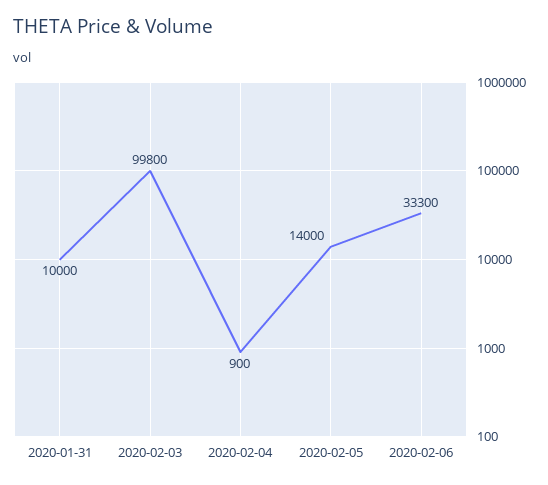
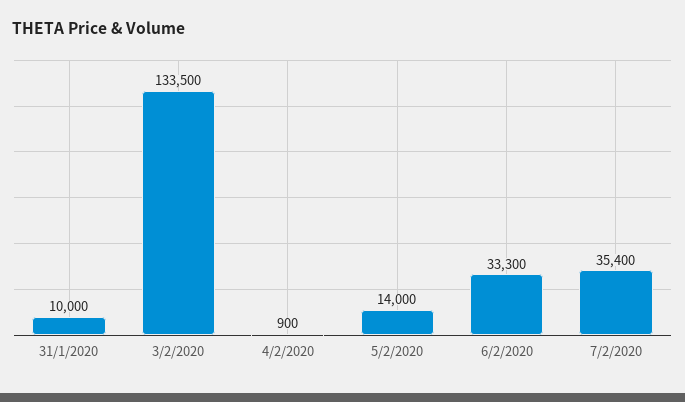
2020-02-03: 99800 -> 133500
7/2/2020: none -> 35400

